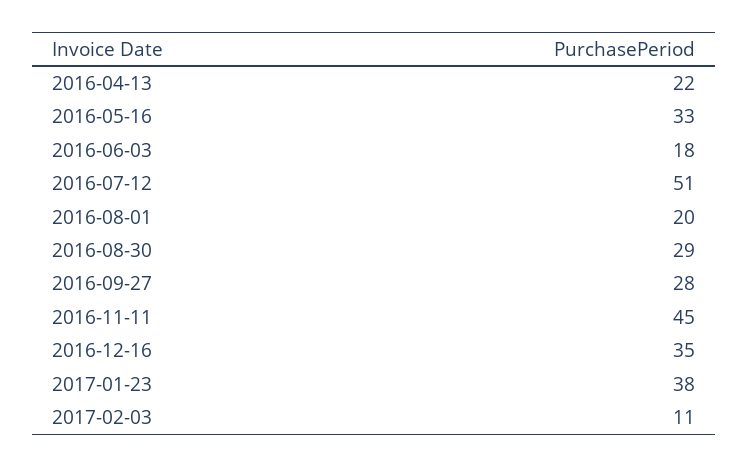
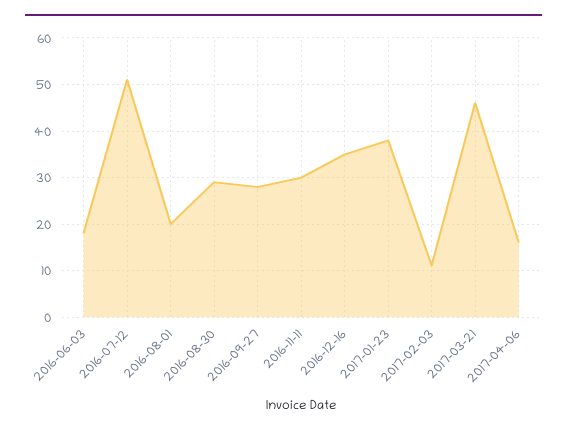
2016-04-13: 22 -> none
2016-05-16: 33 -> none
2016-11-11: 45 -> 30
2017-03-21: none -> 45
2017-04-06: none -> 15

